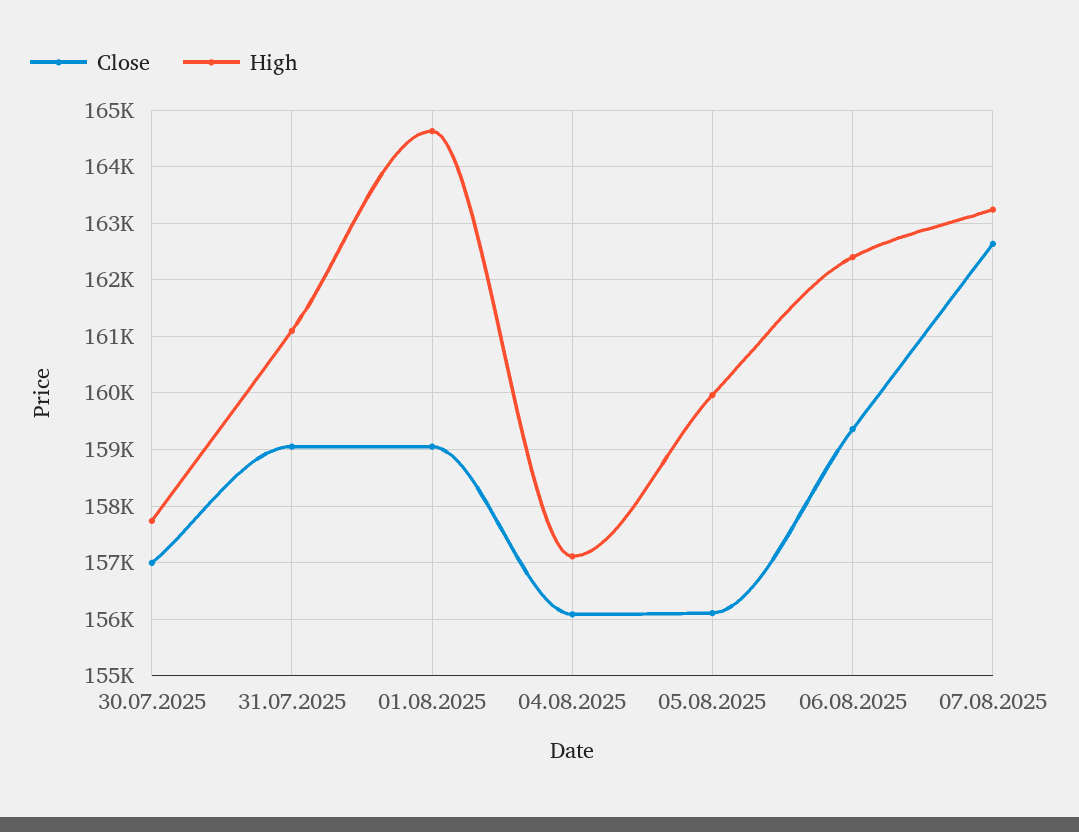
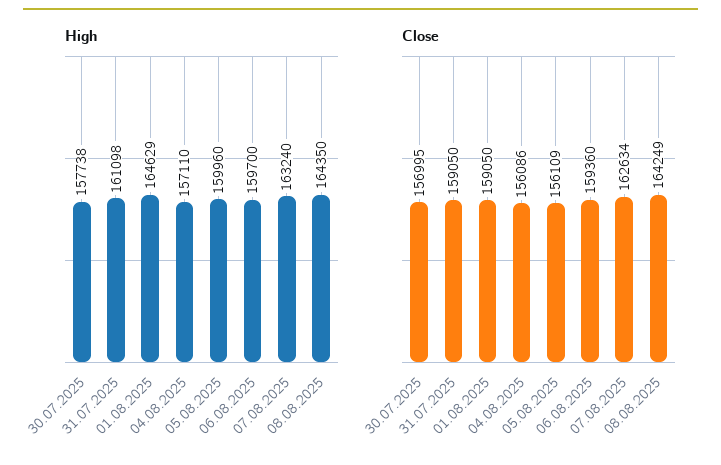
High, 06.08.2025: 162400 -> 159700
High, 08.08.2025: none -> 164350
Close, 08.08.2025: none -> 164249

